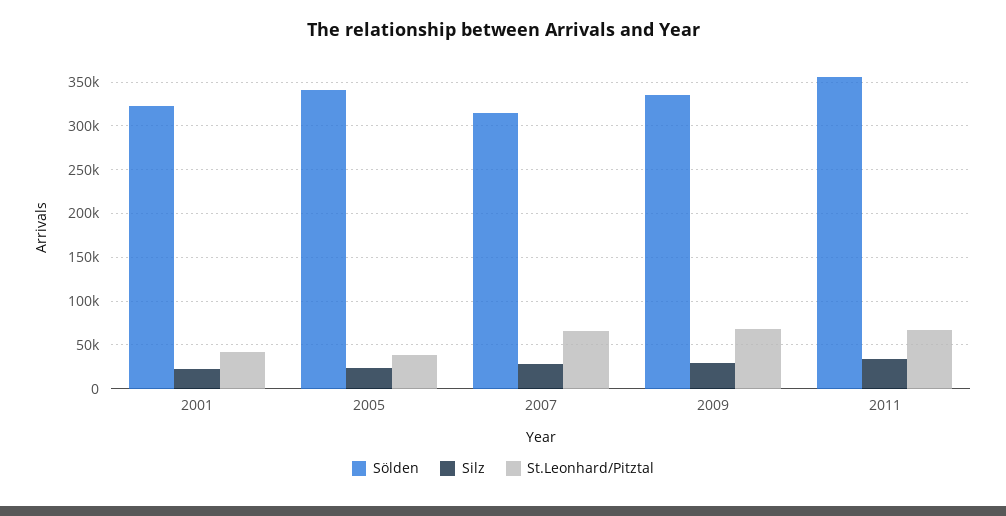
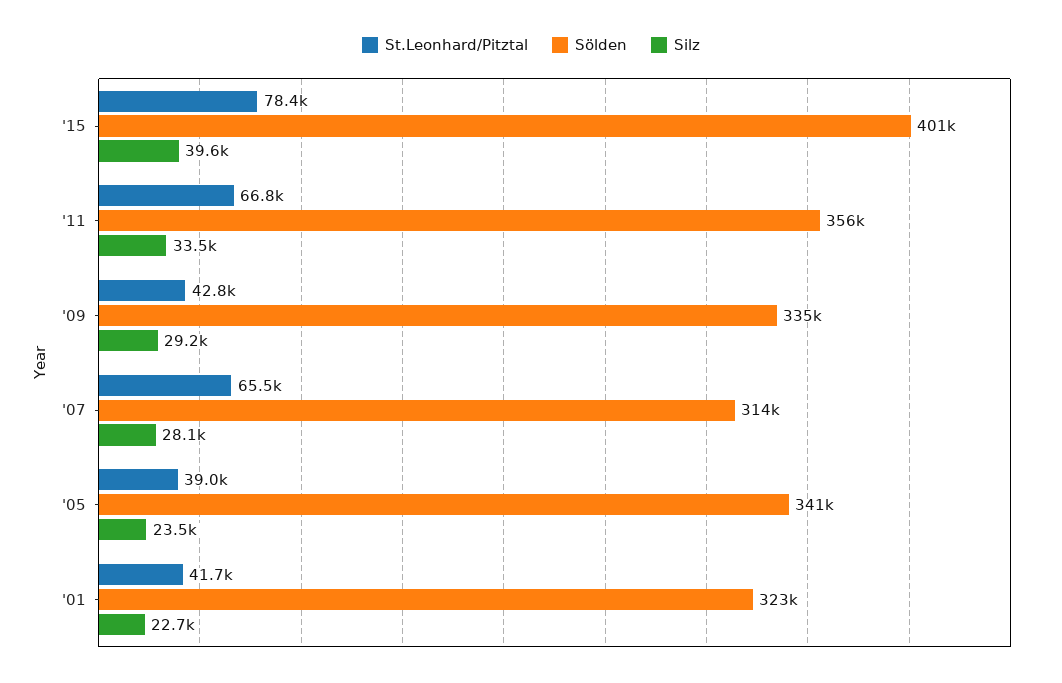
St.Leonhard/Pitztal, 2009: 70000 -> 42800
St.Leonhard/Pitztal, '15: none -> 78400
Sölden, '15: none -> 401000
Silz, '15: none -> 39600

